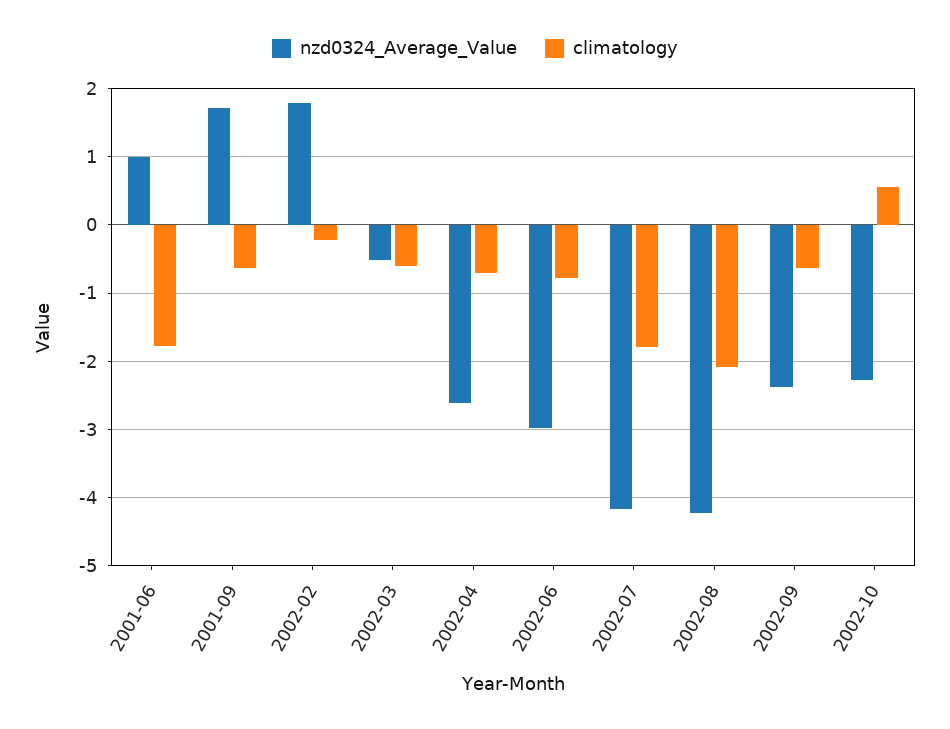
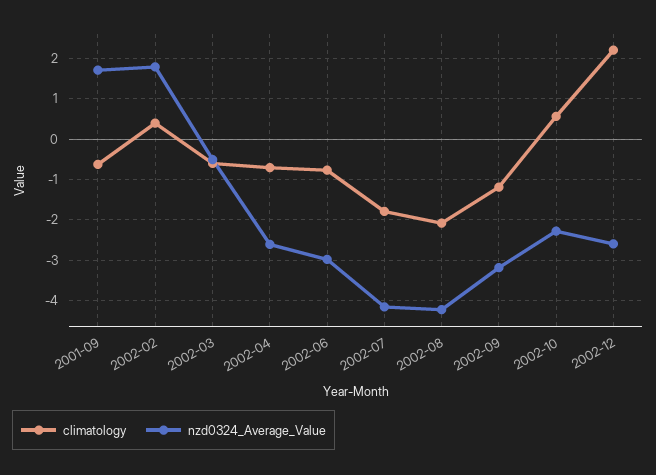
nzd0324_Average_Value, 2001-06: 1 -> none
climatology, 2001-06: -1.8 -> none
climatology, 2002-02: -0.2 -> 0.4
nzd0324_Average_Value, 2002-09: -2.4 -> -3.2
climatology, 2002-09: -0.6 -> -1.2
climatology, 2002-12: none -> 2.2
nzd0324_Average_Value, 2002-12: none -> -2.6

